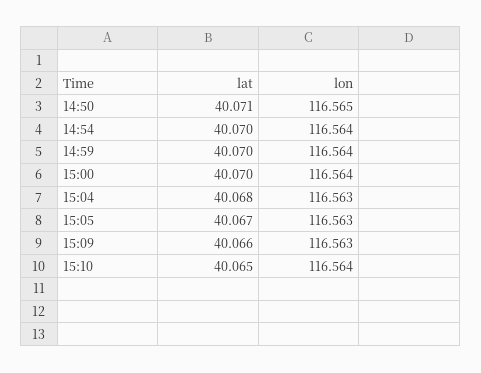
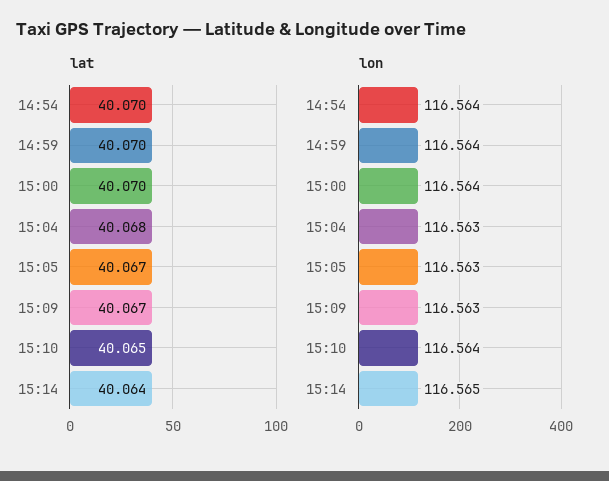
lat, 14:50: 40.071 -> none
lon, 14:50: 116.565 -> none
lat, 15:09: 40.066 -> 40.067
lat, 15:14: none -> 40.064
lon, 15:14: none -> 116.565

